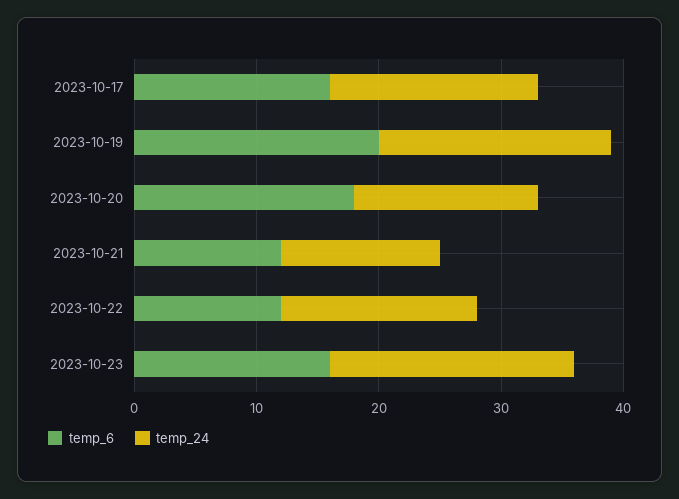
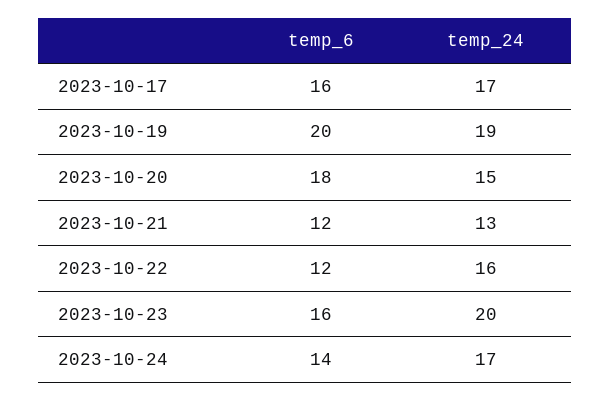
temp_6, 2023-10-24: none -> 14
temp_24, 2023-10-24: none -> 17

